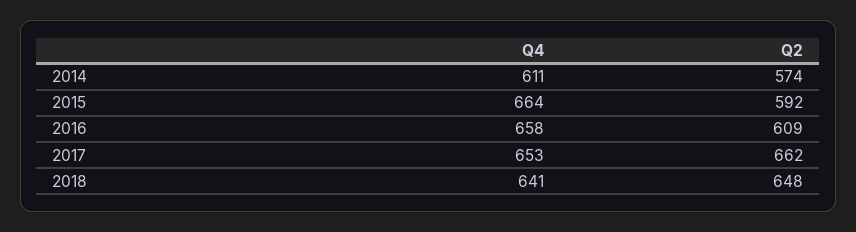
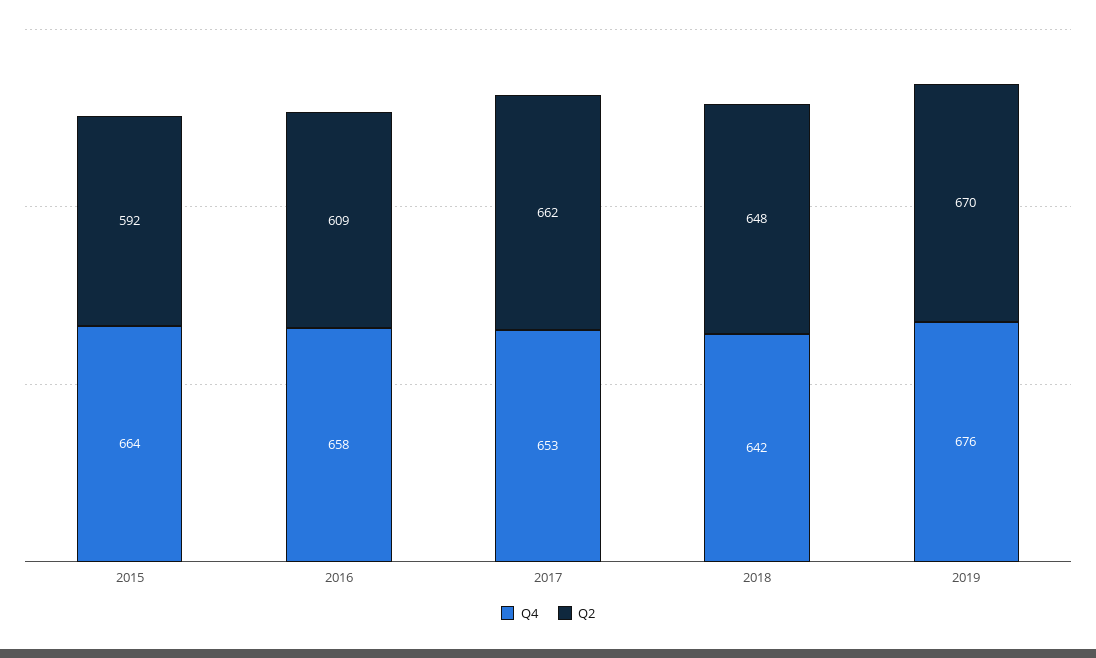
Q4, 2014: 611 -> none
Q2, 2014: 574 -> none
Q4, 2018: 641 -> 642
Q4, 2019: none -> 676
Q2, 2019: none -> 670

